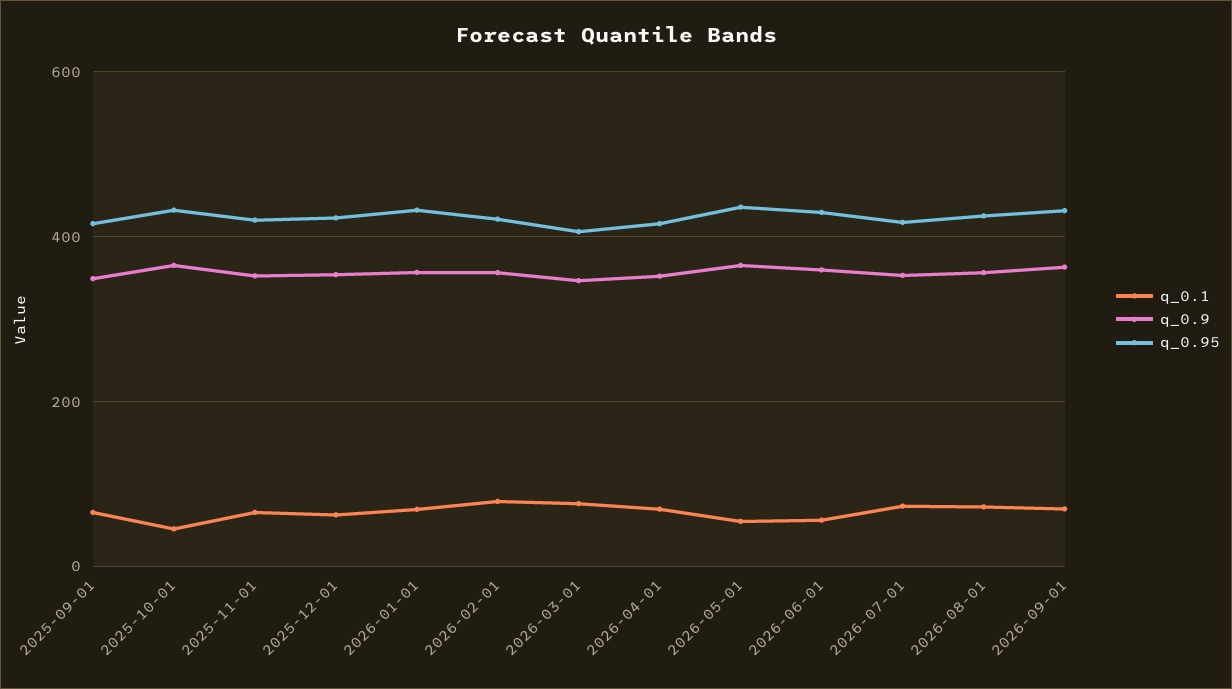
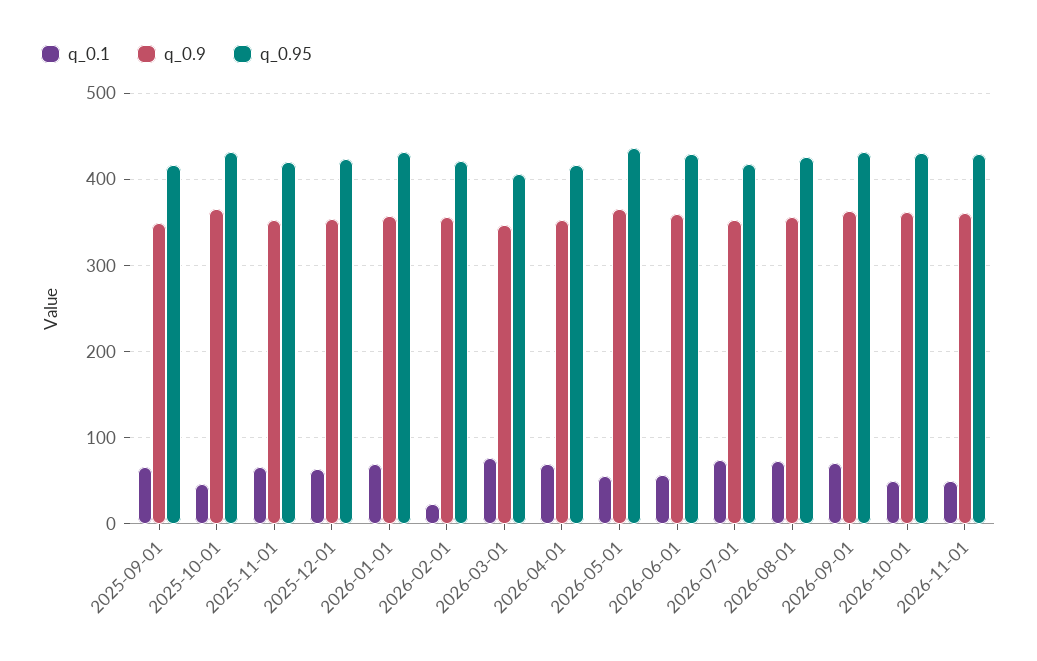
q_0.1, 2026-02-01: 80 -> 20
q_0.1, 2026-10-01: none -> 50
q_0.9, 2026-10-01: none -> 360
q_0.95, 2026-10-01: none -> 430
q_0.1, 2026-11-01: none -> 50
q_0.9, 2026-11-01: none -> 360
q_0.95, 2026-11-01: none -> 430

